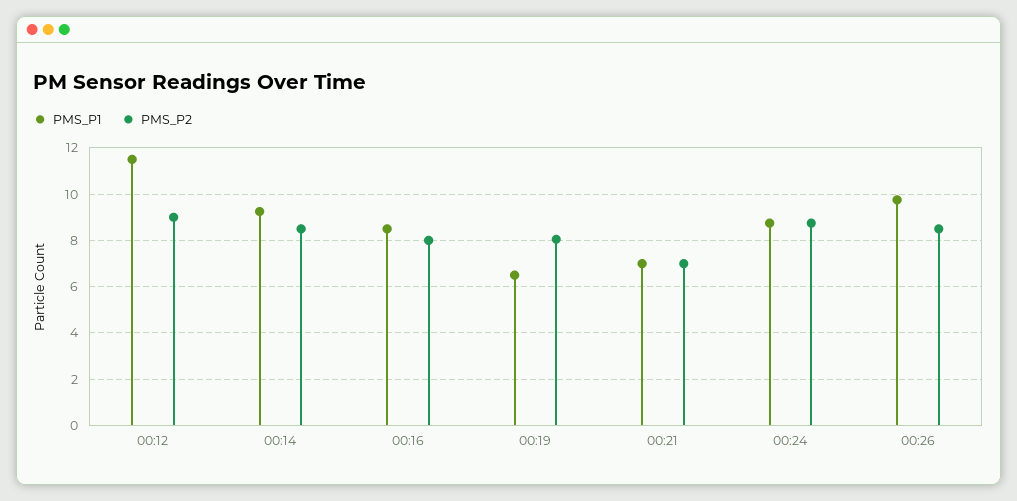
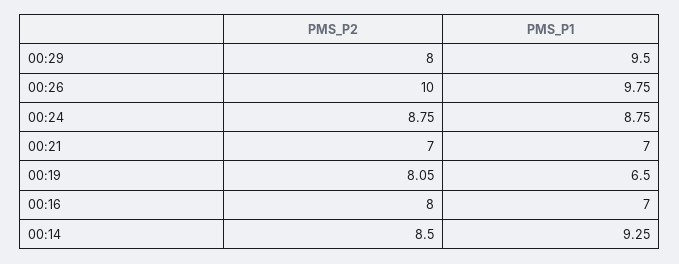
PMS_P1, 00:12: 11.5 -> none
PMS_P2, 00:12: 9 -> none
PMS_P1, 00:16: 8.5 -> 7
PMS_P2, 00:26: 8.5 -> 10
PMS_P2, 00:29: none -> 8
PMS_P1, 00:29: none -> 9.5

